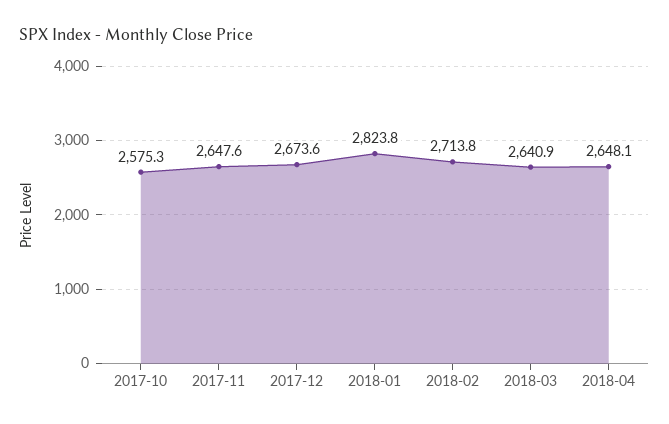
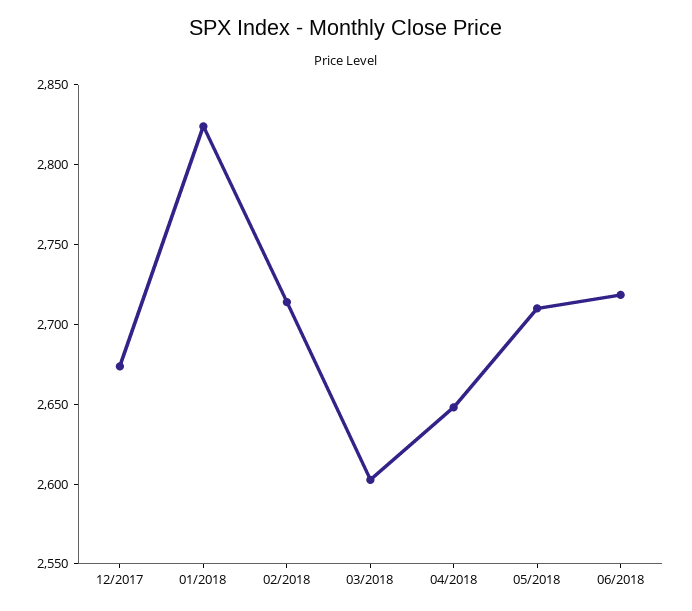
2017-10: 2575.3 -> none
2017-11: 2647.6 -> none
2018-03: 2640.9 -> 2600
05/2018: none -> 2710
06/2018: none -> 2720

